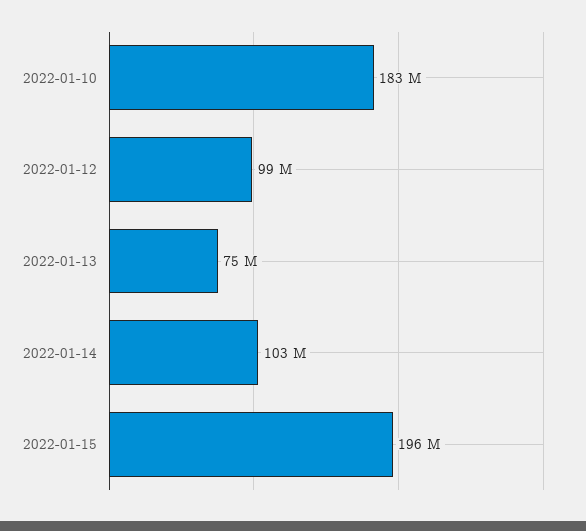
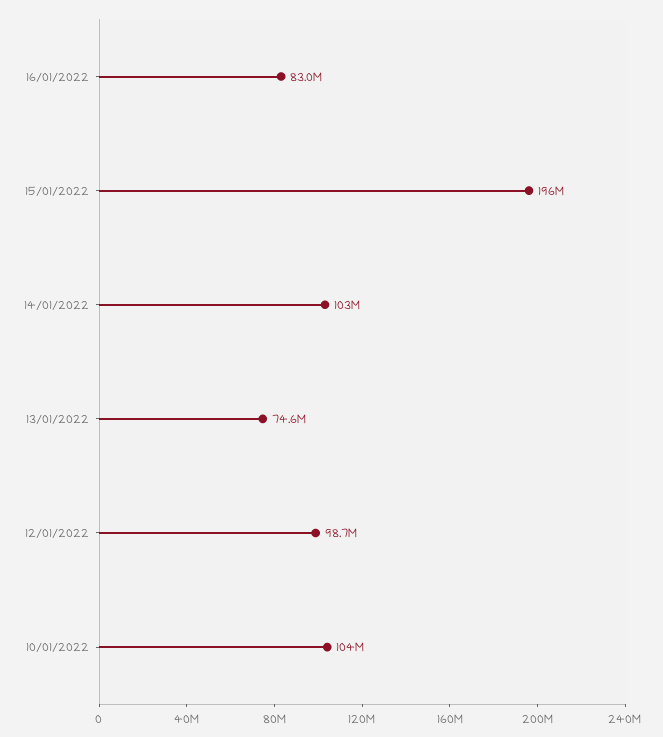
2022-01-10: 183000000 -> 104000000
16/01/2022: none -> 83000000

